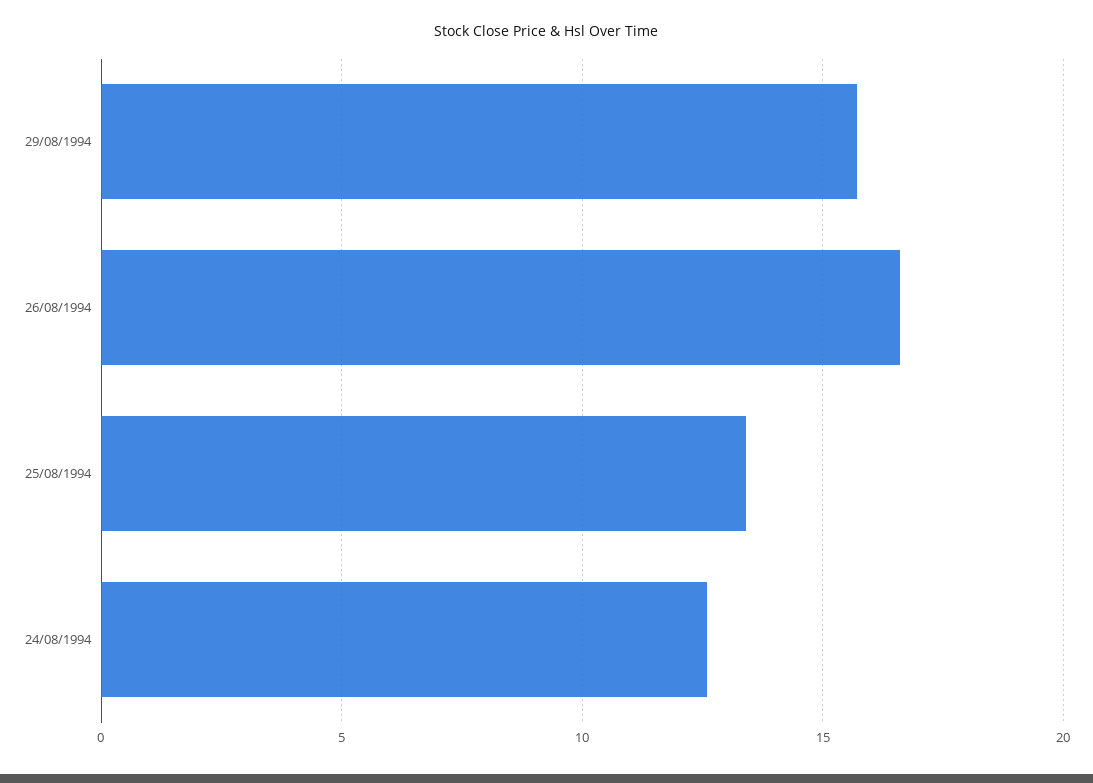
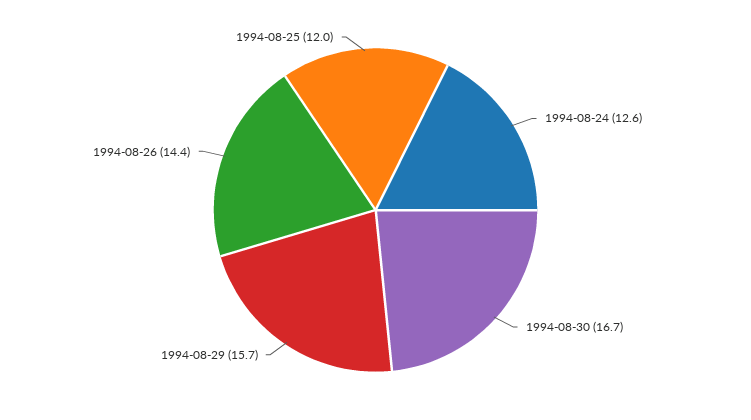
26/08/1994: 16.5 -> 14.4
25/08/1994: 13.5 -> 12
1994-08-30: none -> 16.7

